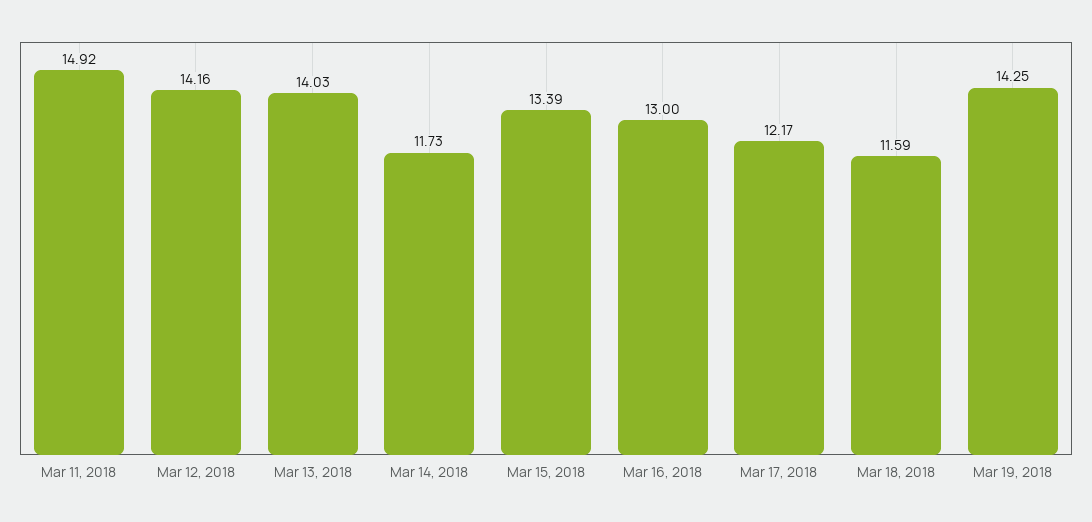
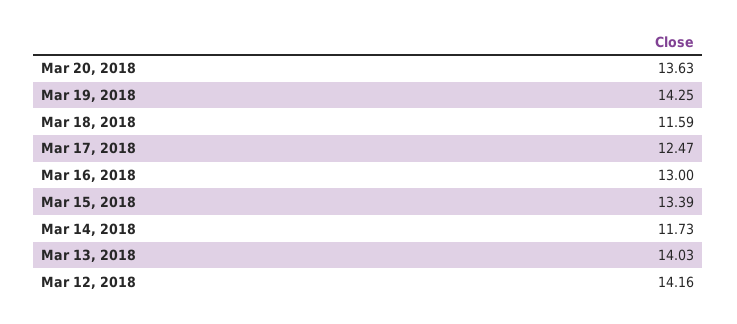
Mar 11, 2018: 14.92 -> none
Mar 17, 2018: 12.17 -> 12.47
Mar 20, 2018: none -> 13.63

